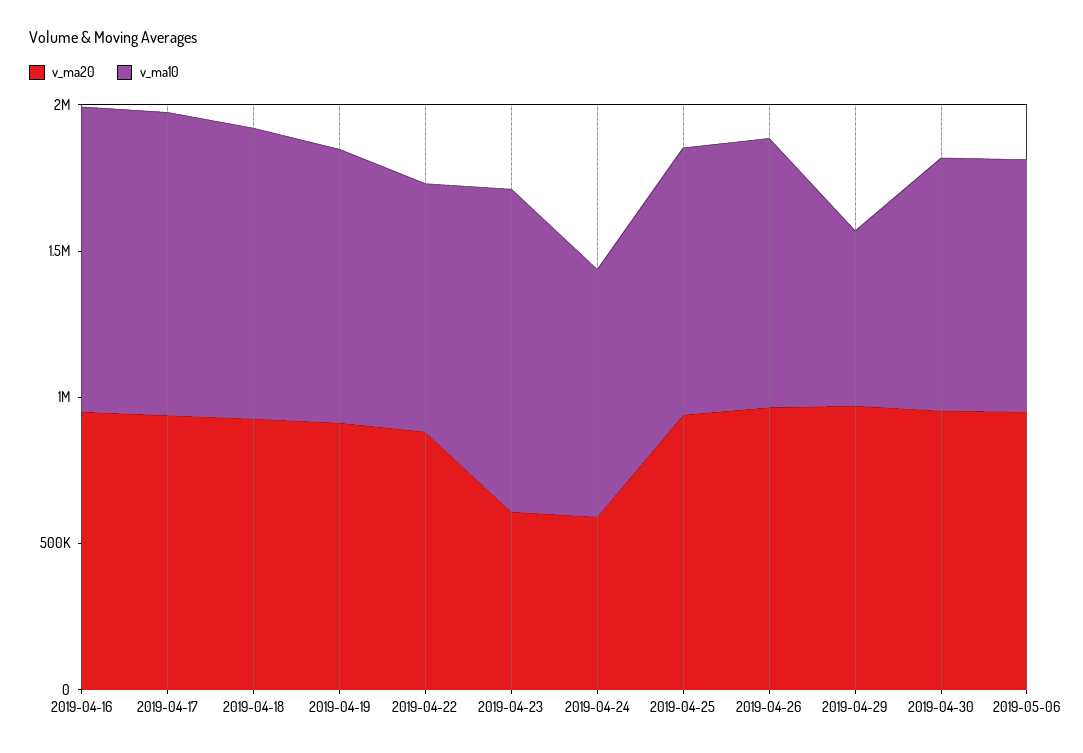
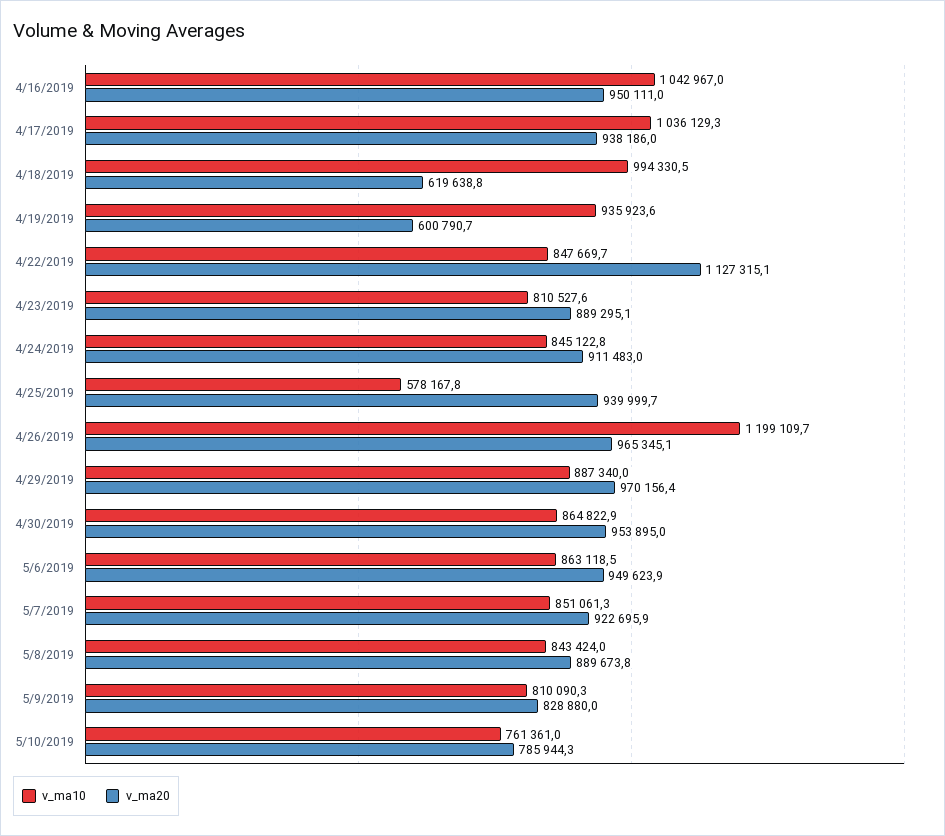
v_ma20, 2019-04-18: 900000 -> 619638.8
v_ma20, 2019-04-19: 900000 -> 600790.7
v_ma20, 2019-04-22: 900000 -> 1127315.1
v_ma20, 2019-04-23: 600000 -> 889295.1
v_ma10, 2019-04-23: 1100000 -> 810527.6
v_ma20, 2019-04-24: 600000 -> 911483
v_ma10, 2019-04-25: 900000 -> 578167.8
v_ma10, 2019-04-26: 900000 -> 1199109.7
v_ma10, 2019-04-29: 600000 -> 887340
v_ma10, 5/7/2019: none -> 851061.3
v_ma20, 5/7/2019: none -> 922695.9
v_ma10, 5/8/2019: none -> 843424
v_ma20, 5/8/2019: none -> 889673.8
v_ma10, 5/9/2019: none -> 810090.3
v_ma20, 5/9/2019: none -> 828880
v_ma10, 5/10/2019: none -> 761361
v_ma20, 5/10/2019: none -> 785944.3

